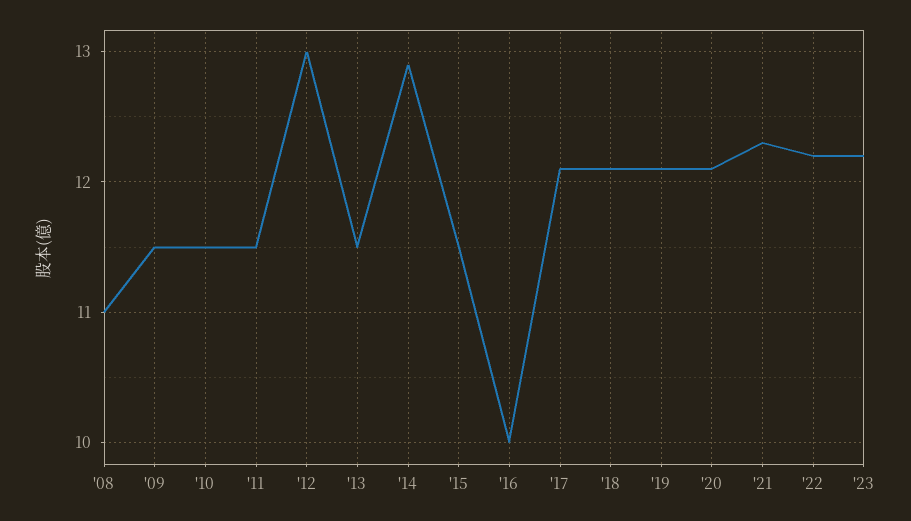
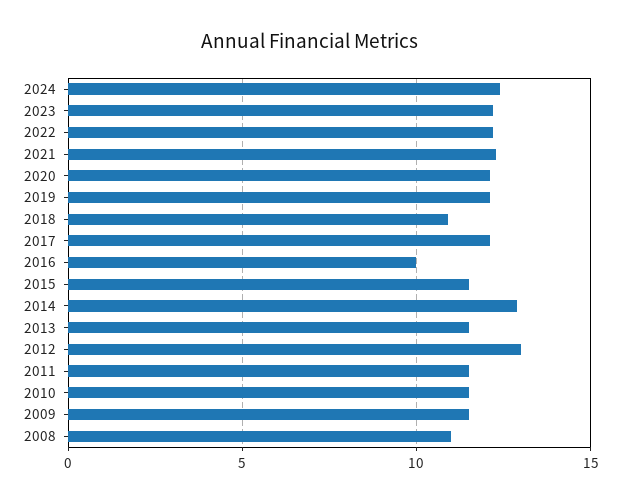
'18: 12.1 -> 11
2024: none -> 12.5

